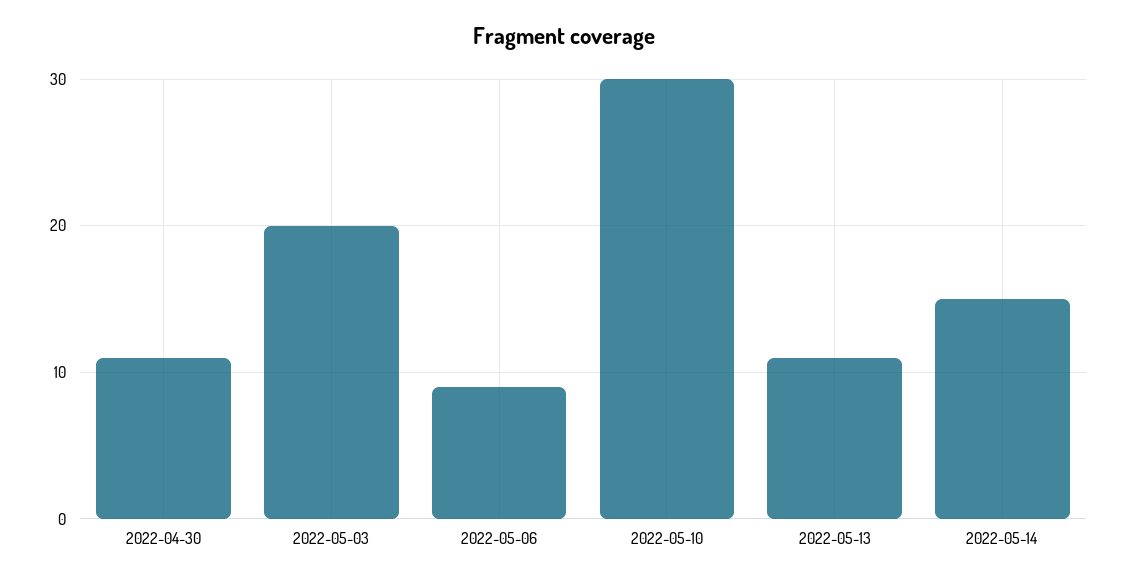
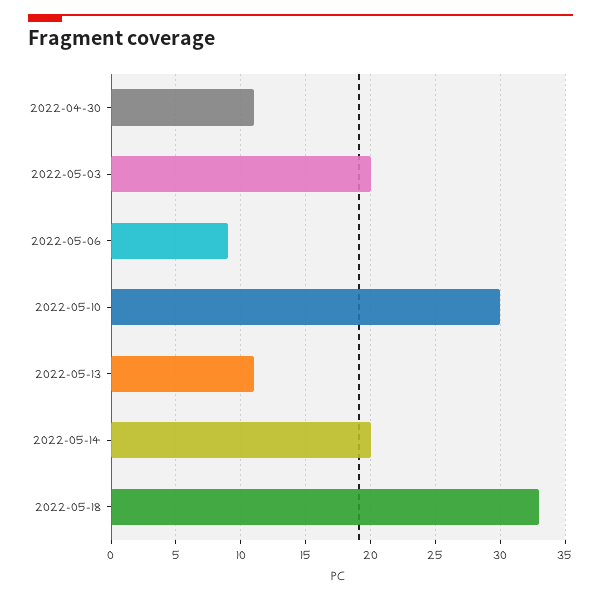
2022-05-14: 15 -> 20
2022-05-18: none -> 33

